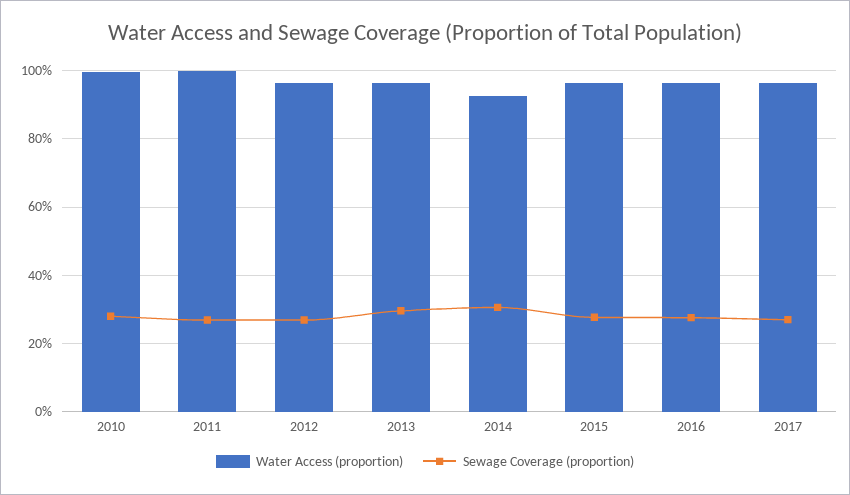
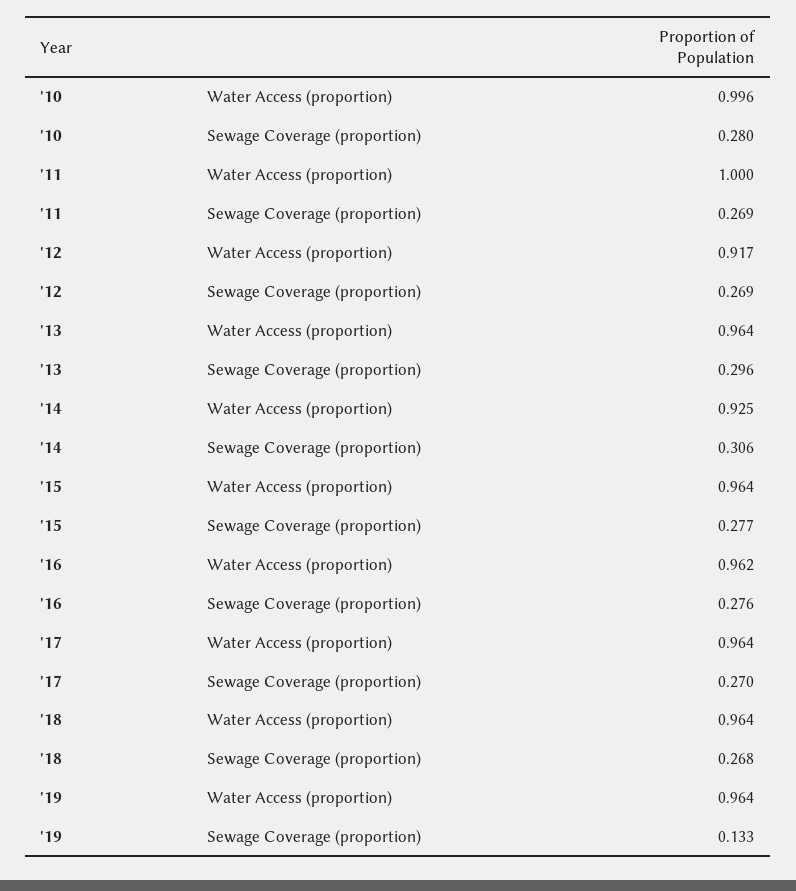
Water Access (proportion), 2012: 0.96 -> 0.917
Water Access (proportion), '18: none -> 0.964
Sewage Coverage (proportion), '18: none -> 0.268
Water Access (proportion), '19: none -> 0.964
Sewage Coverage (proportion), '19: none -> 0.133

